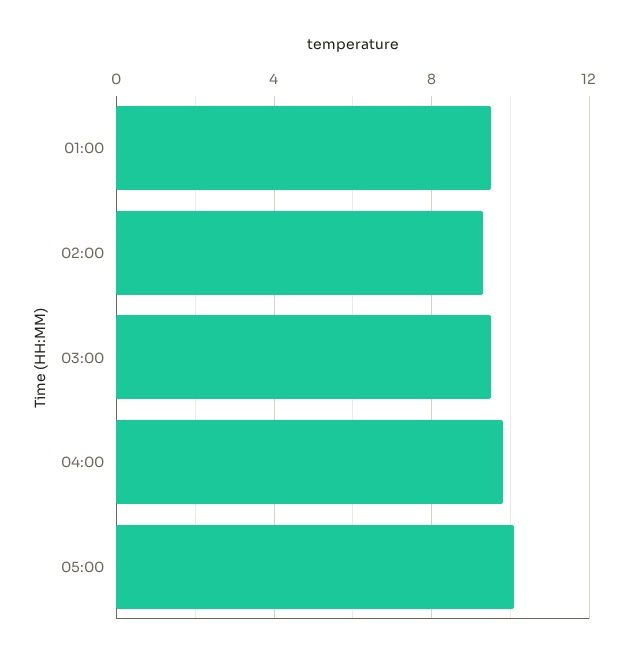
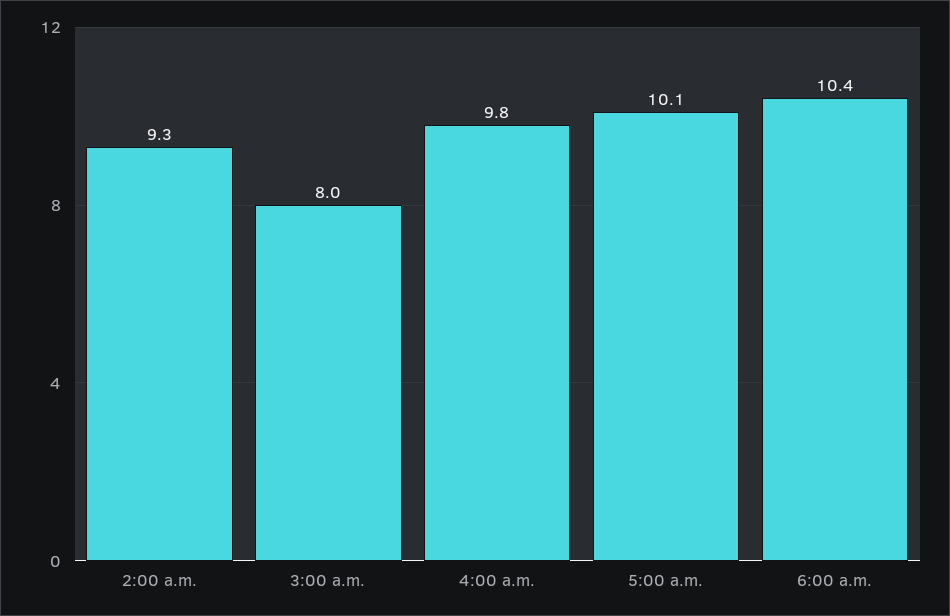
01:00: 9.5 -> none
03:00: 9.5 -> 8
6:00 a.m.: none -> 10.4

